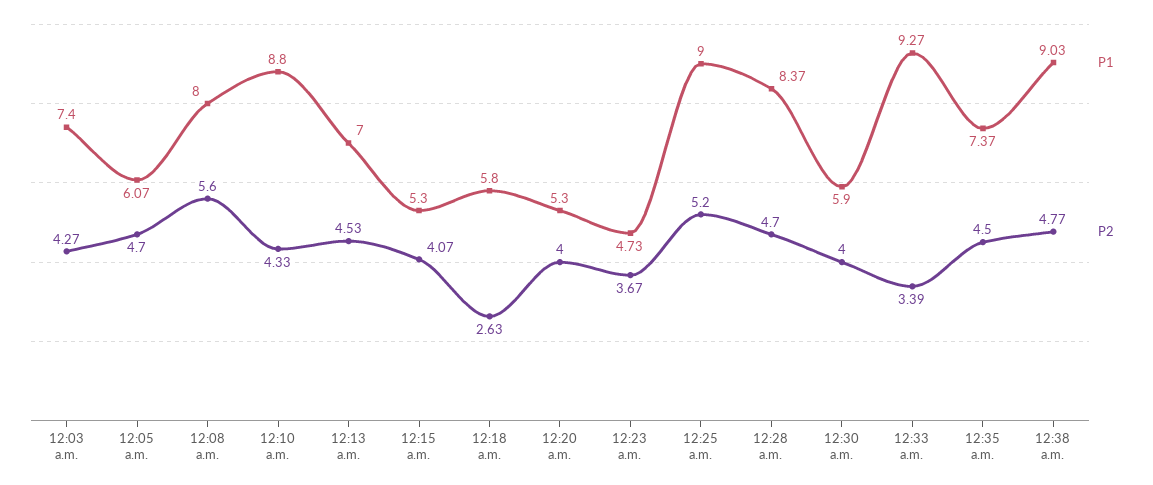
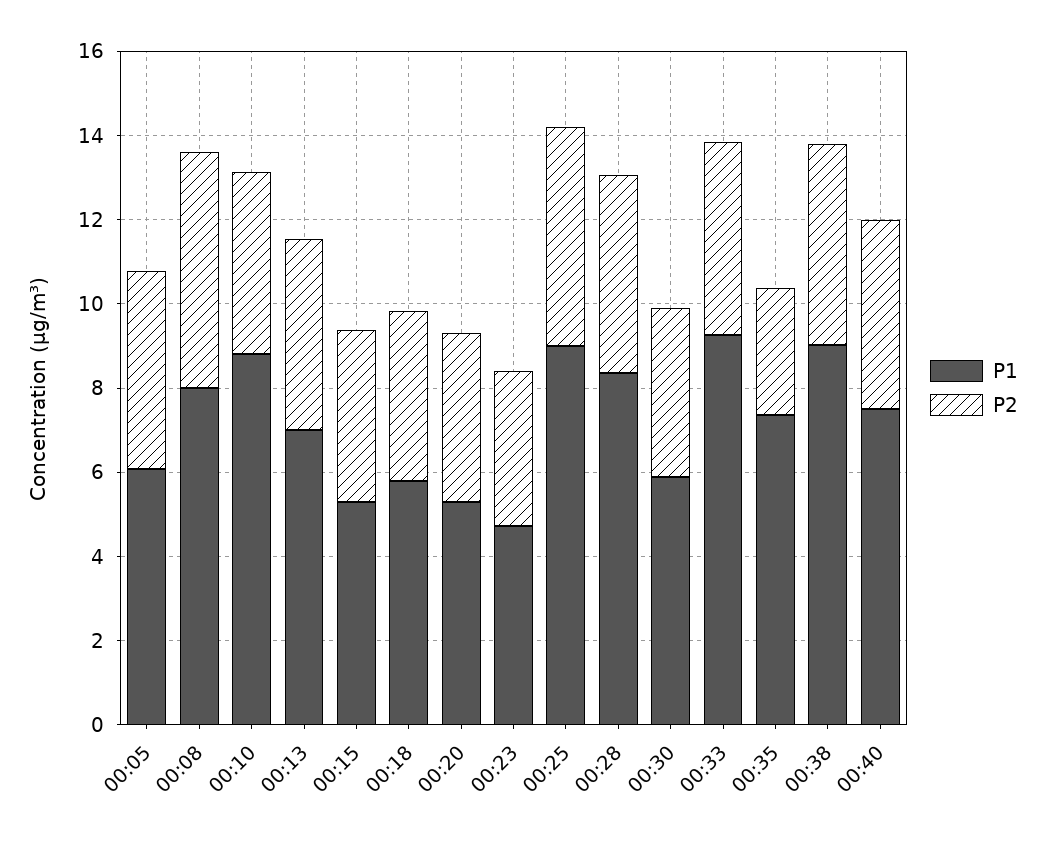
P1, 12:03 a.m.: 7.4 -> none
P2, 12:03 a.m.: 4.27 -> none
P2, 12:18 a.m.: 2.63 -> 4
P2, 12:33 a.m.: 3.39 -> 4.5
P2, 12:35 a.m.: 4.5 -> 3
P1, 00:40: none -> 7.5
P2, 00:40: none -> 4.5

